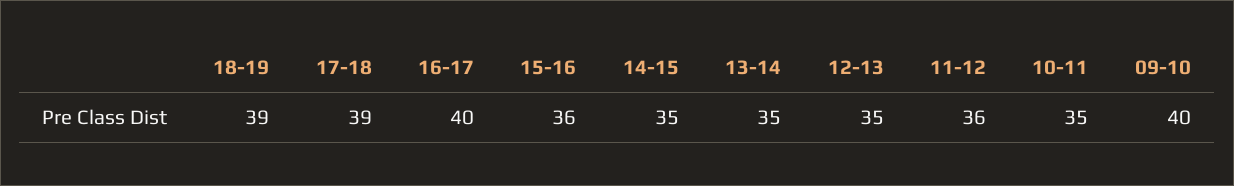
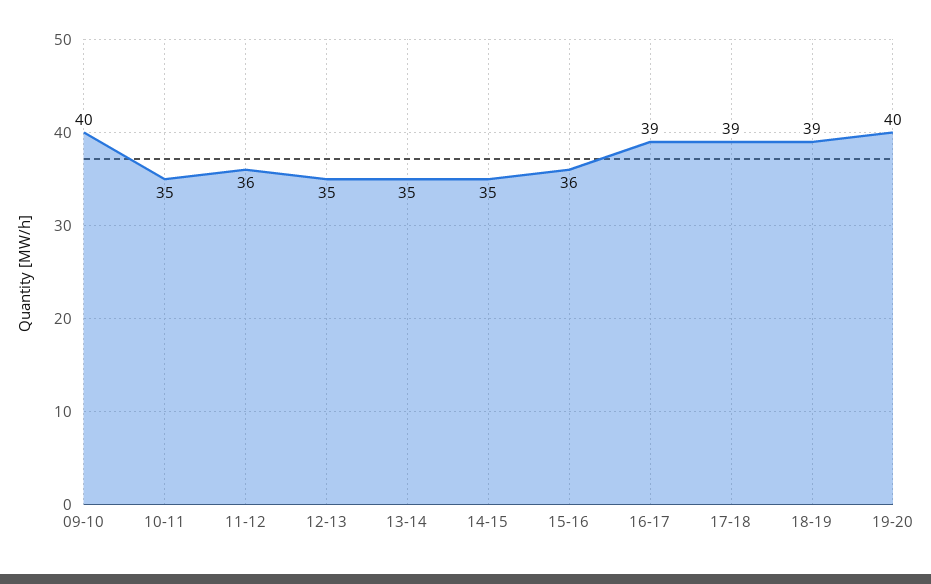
16-17: 40 -> 39
19-20: none -> 40

